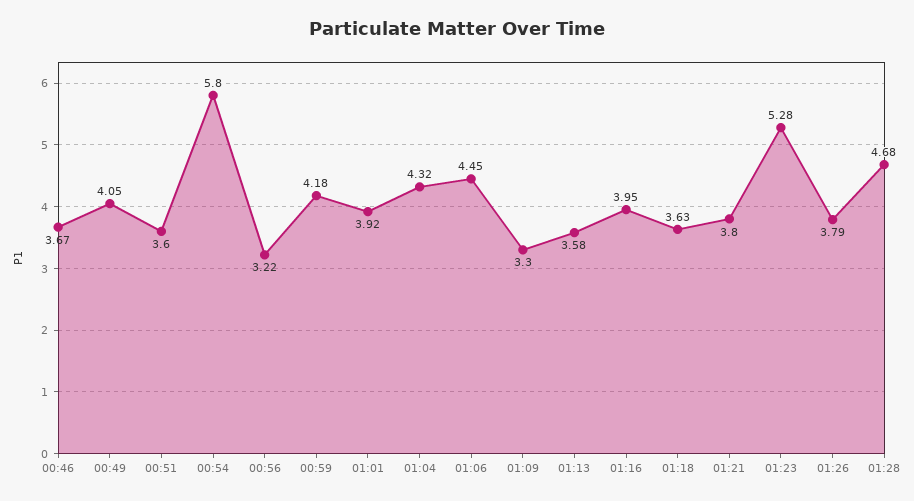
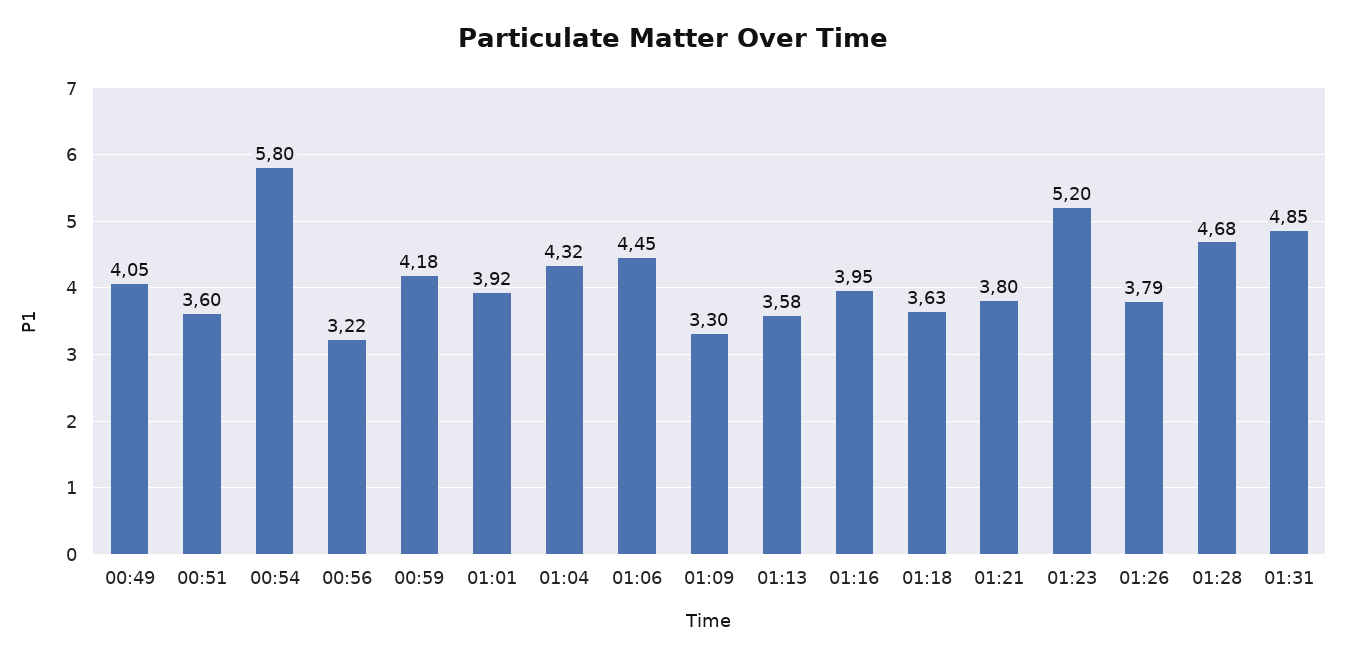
00:46: 3.67 -> none
01:23: 5.28 -> 5.2
01:31: none -> 4.85

